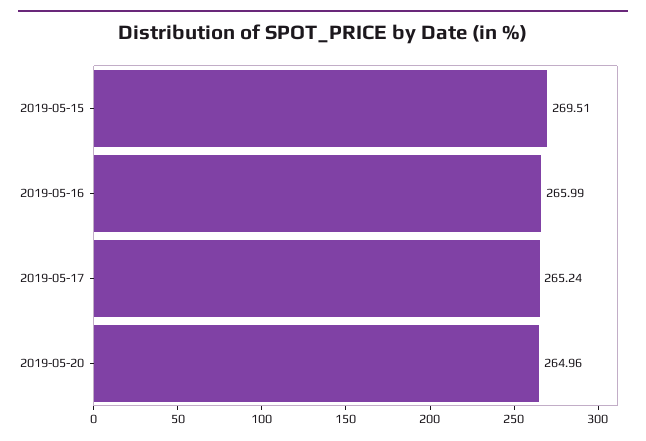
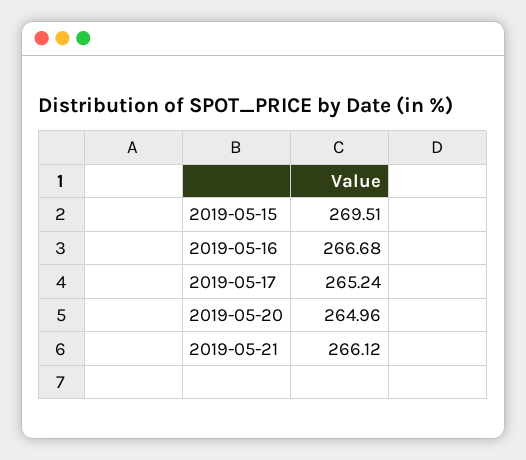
2019-05-16: 265.99 -> 266.68
2019-05-21: none -> 266.12

